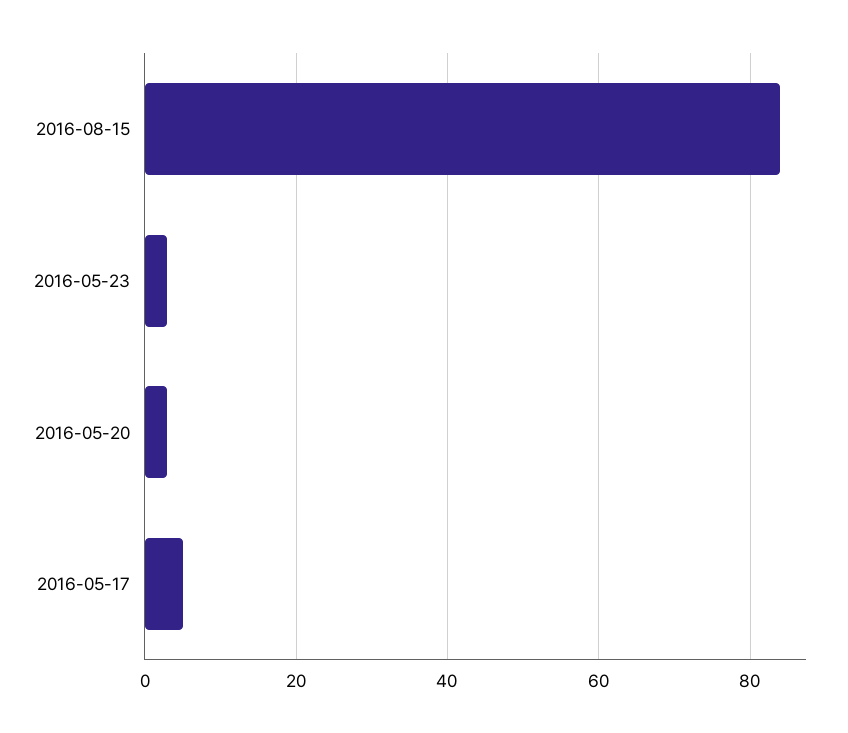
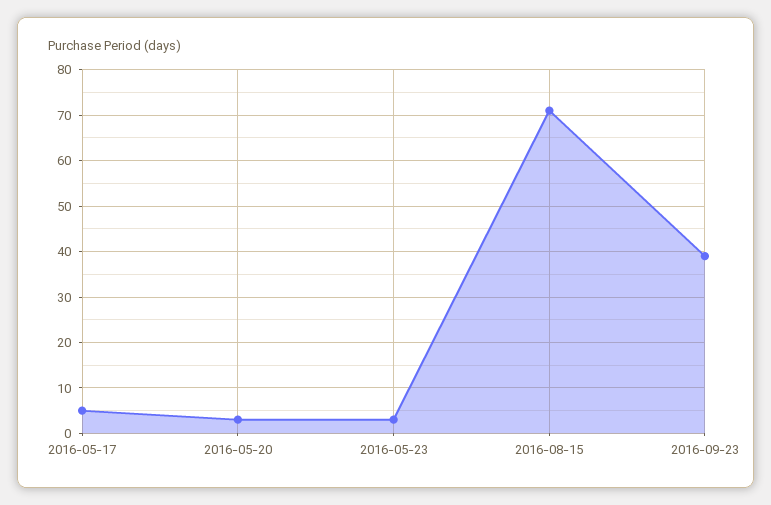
2016-08-15: 85 -> 70
2016-09-23: none -> 40

